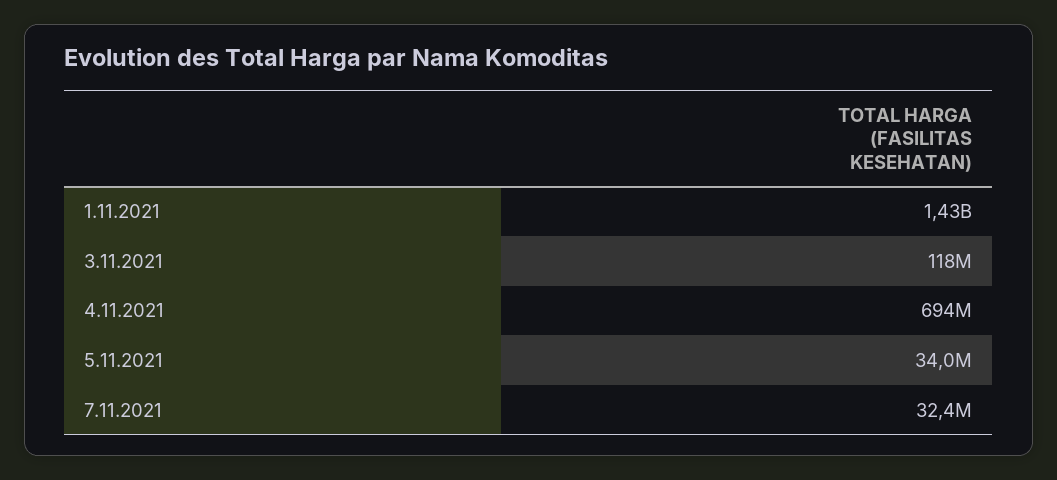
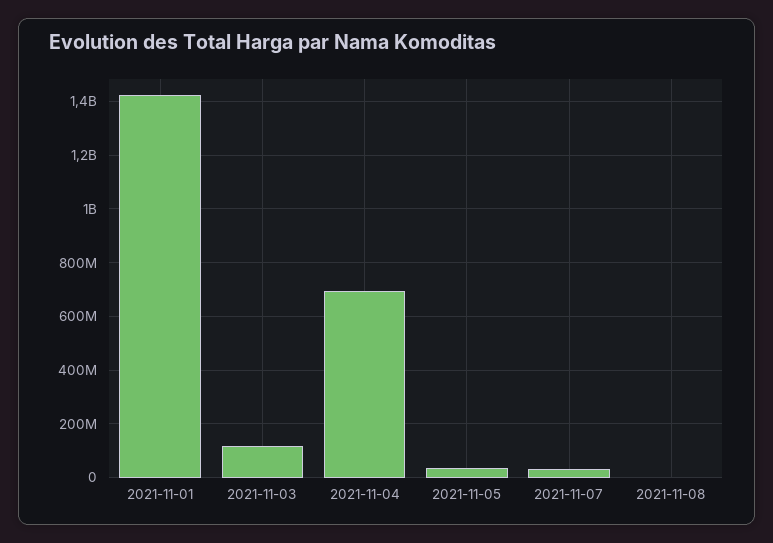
2021-11-08: none -> 0

